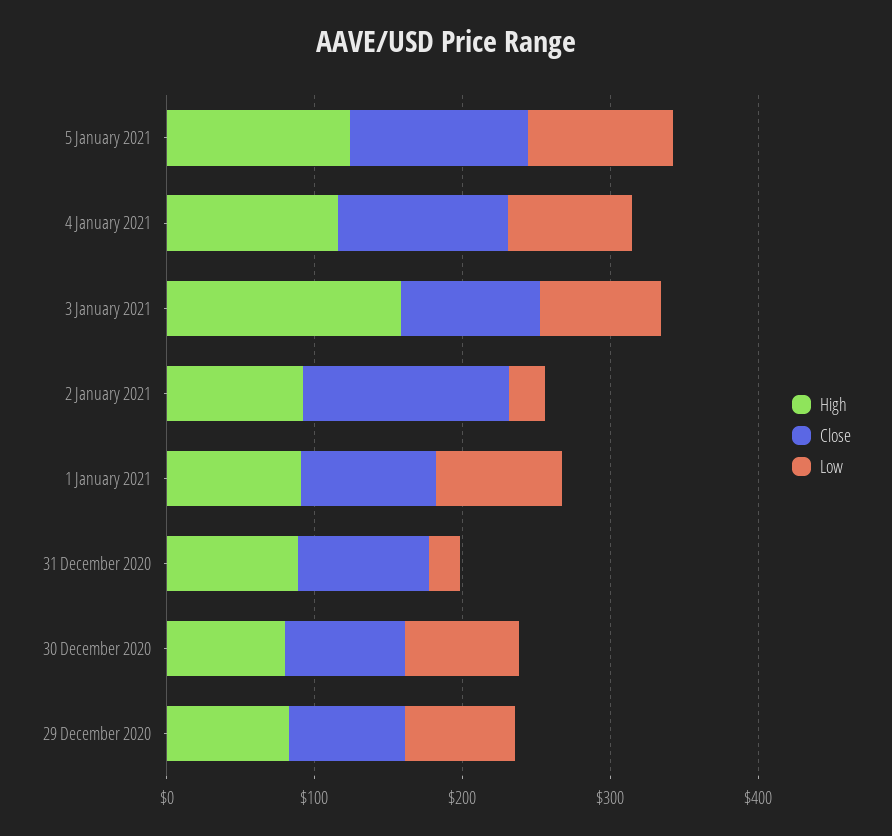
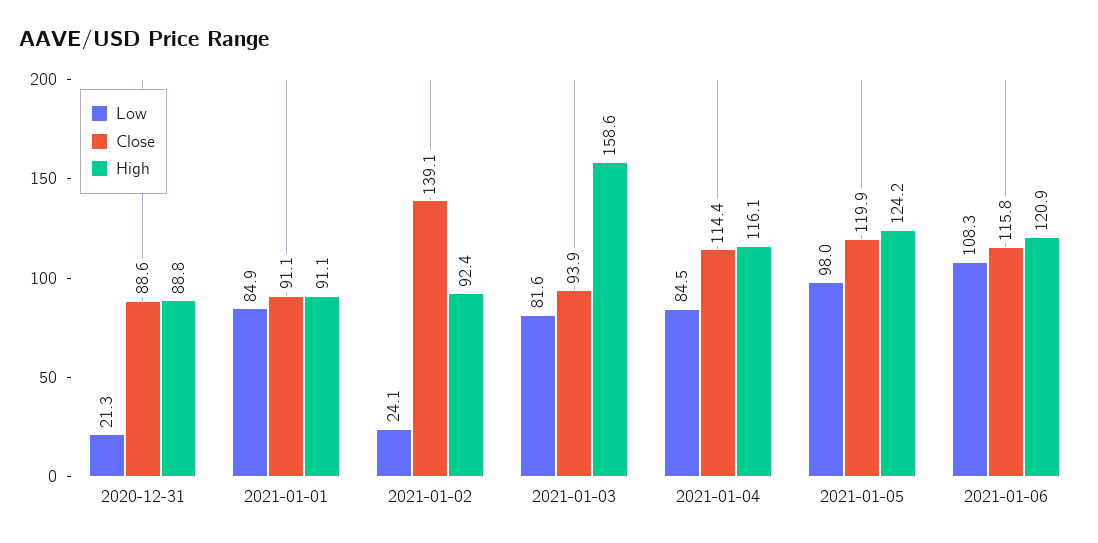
High, 30 December 2020: 80 -> none
Close, 30 December 2020: 80 -> none
Low, 30 December 2020: 80 -> none
High, 29 December 2020: 80 -> none
Close, 29 December 2020: 80 -> none
Low, 29 December 2020: 80 -> none
Low, 2021-01-06: none -> 108.3
Close, 2021-01-06: none -> 115.8
High, 2021-01-06: none -> 120.9

